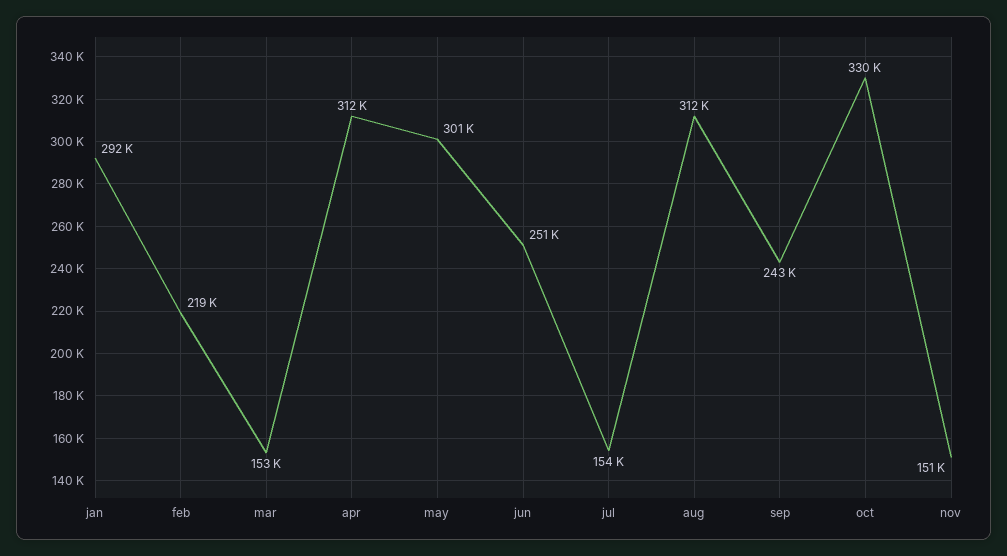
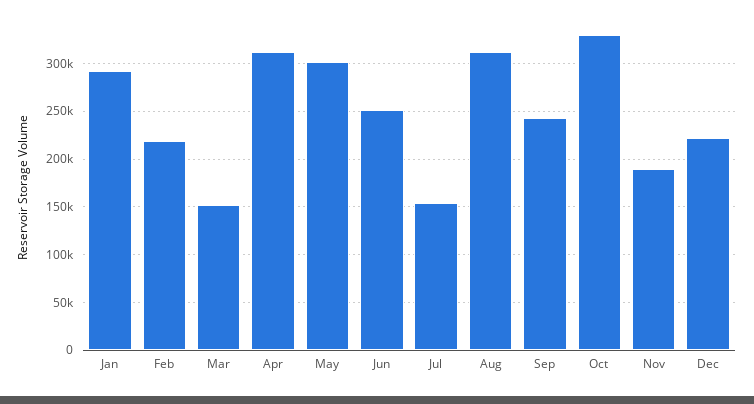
nov: 151000 -> 190000
Dec: none -> 220000

